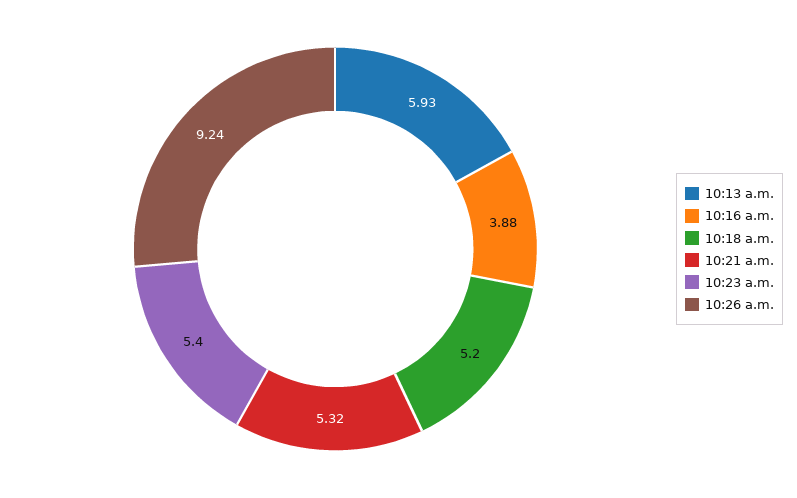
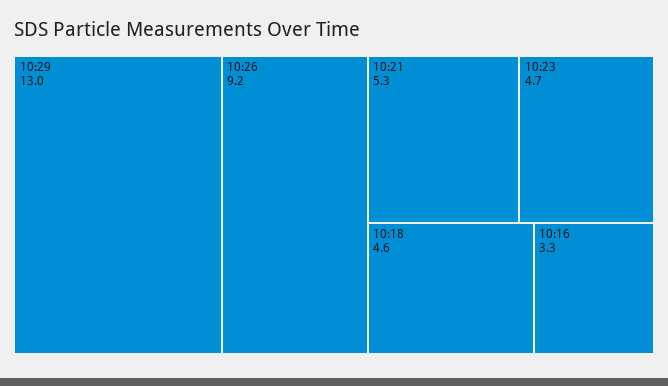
10:13 a.m.: 5.93 -> none
10:16 a.m.: 3.88 -> 3.3
10:18 a.m.: 5.2 -> 4.6
10:23 a.m.: 5.4 -> 4.7
10:29: none -> 13

